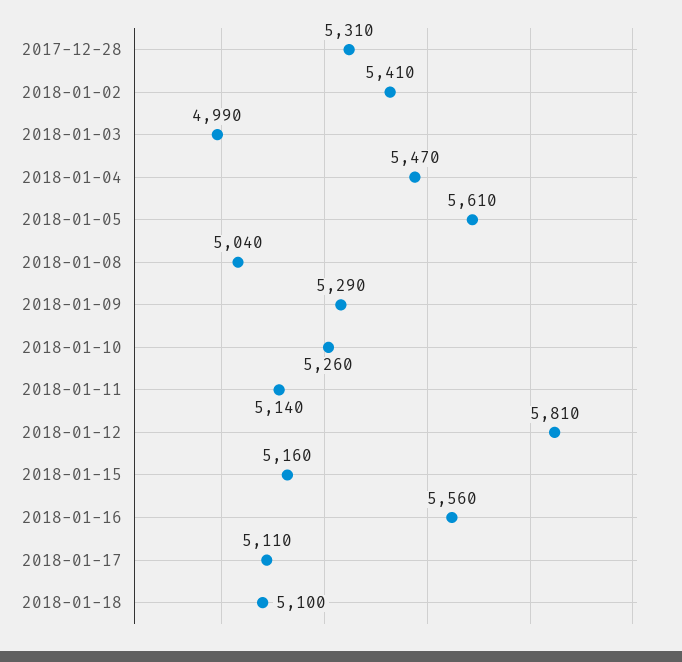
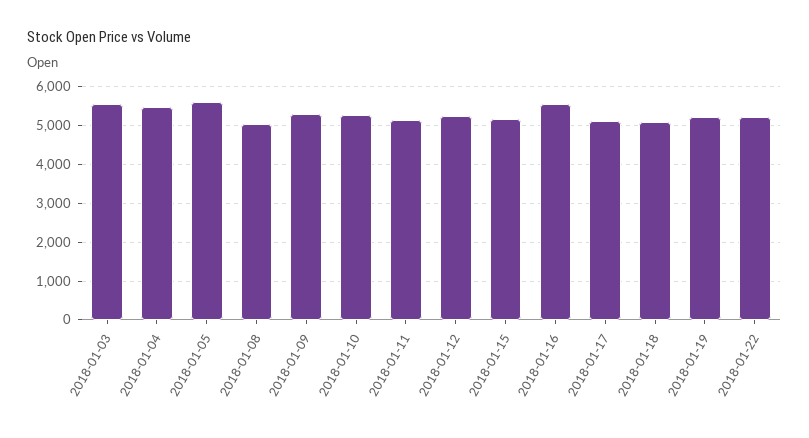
2017-12-28: 5310 -> none
2018-01-02: 5410 -> none
2018-01-03: 4990 -> 5600
2018-01-12: 5810 -> 5200
2018-01-19: none -> 5200
2018-01-22: none -> 5200

